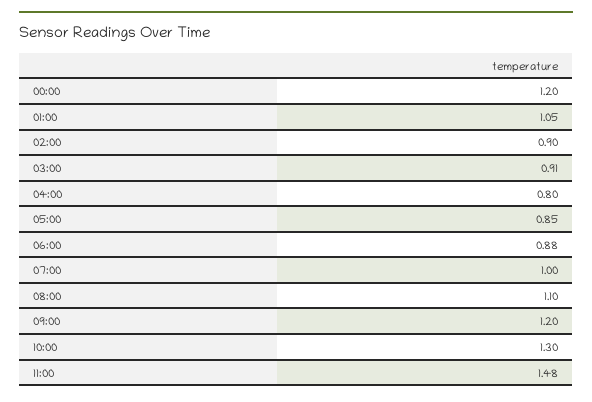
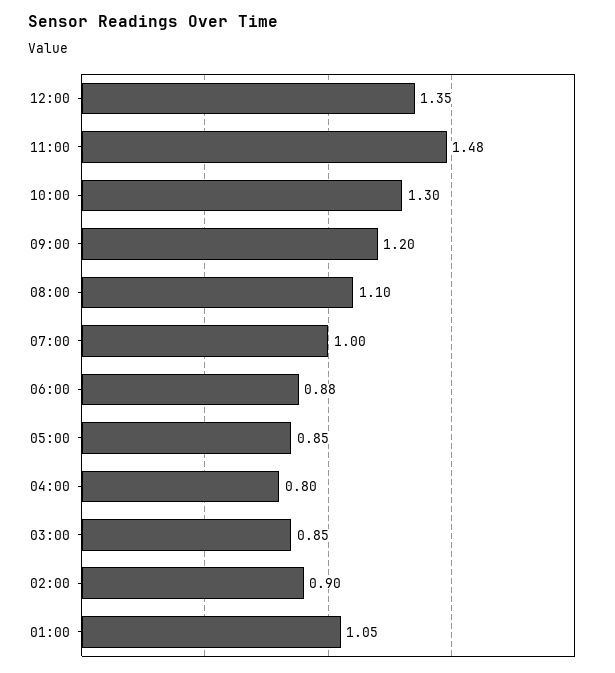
00:00: 1.2 -> none
03:00: 0.91 -> 0.85
12:00: none -> 1.35

